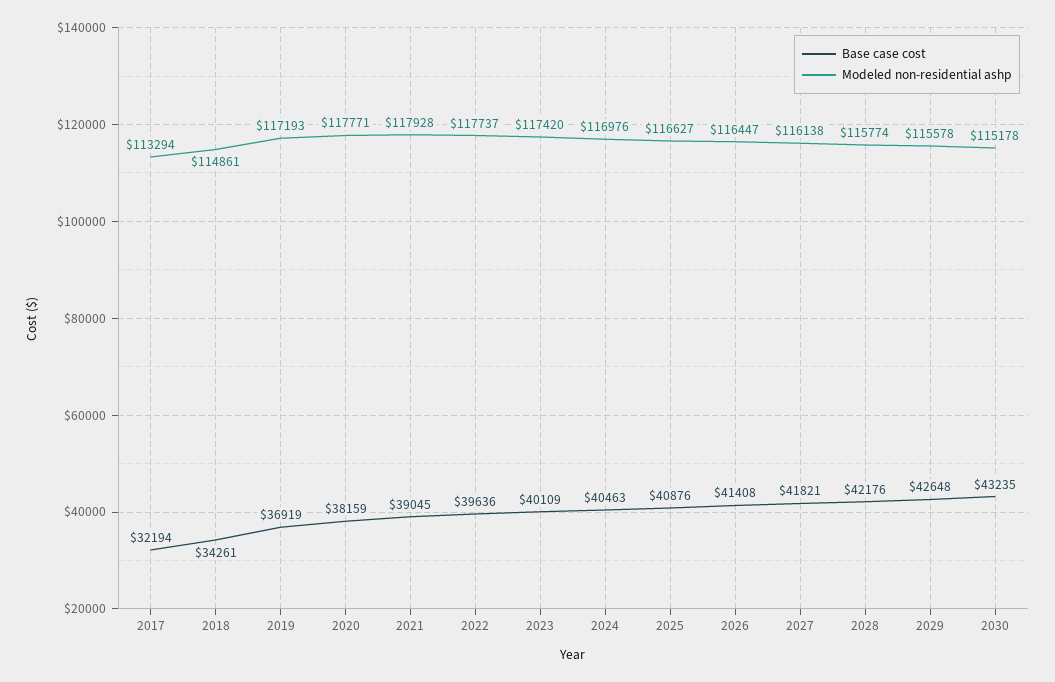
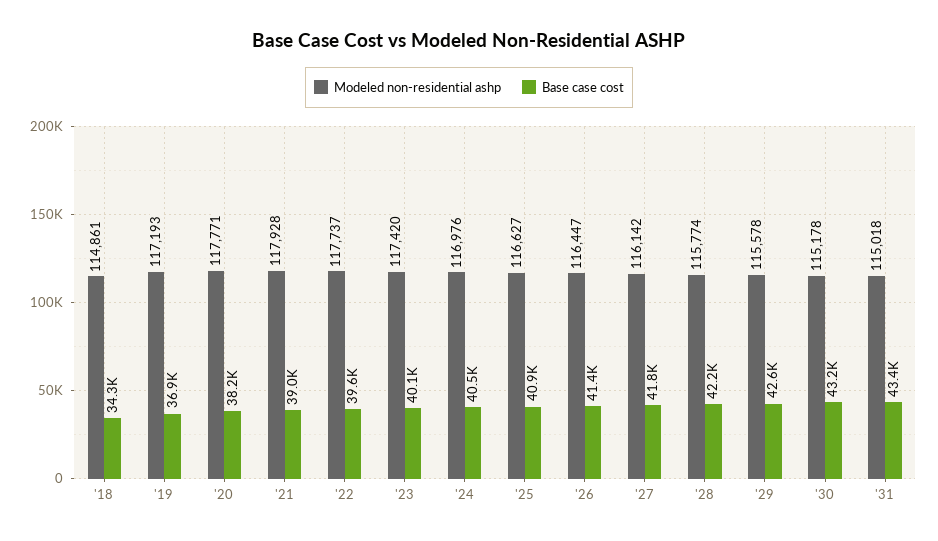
Base case cost, 2017: 32194 -> none
Modeled non-residential ashp, 2017: 113294 -> none
Modeled non-residential ashp, 2027: 116138 -> 116142
Modeled non-residential ashp, '31: none -> 115018
Base case cost, '31: none -> 43400

